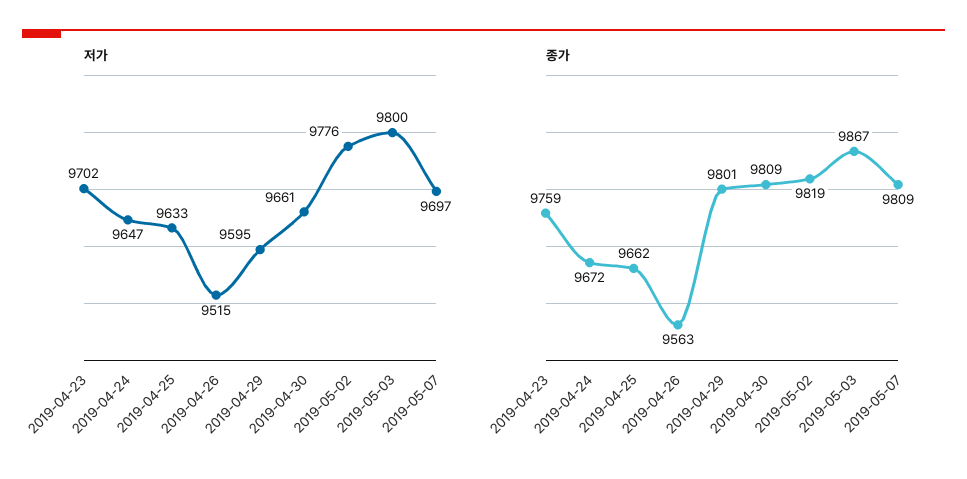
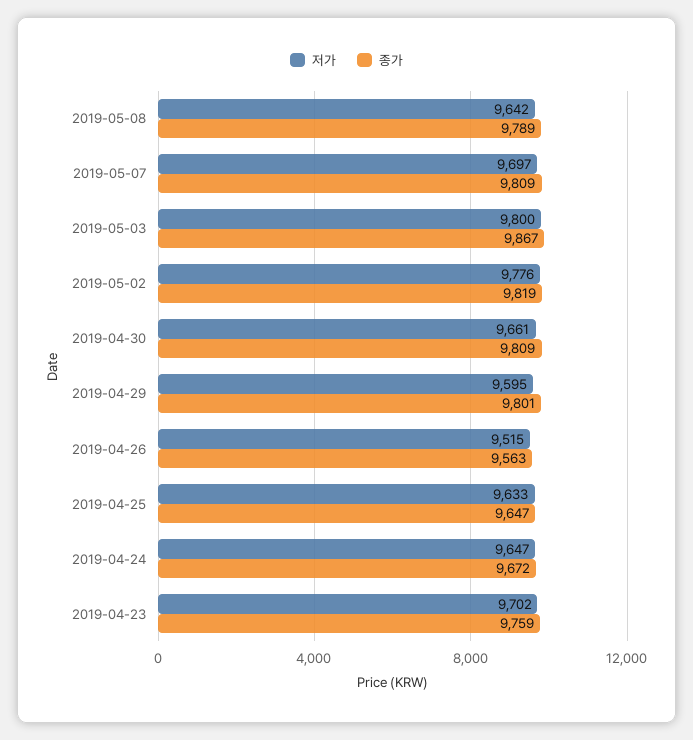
종가, 2019-04-25: 9662 -> 9647
저가, 2019-05-08: none -> 9642
종가, 2019-05-08: none -> 9789

